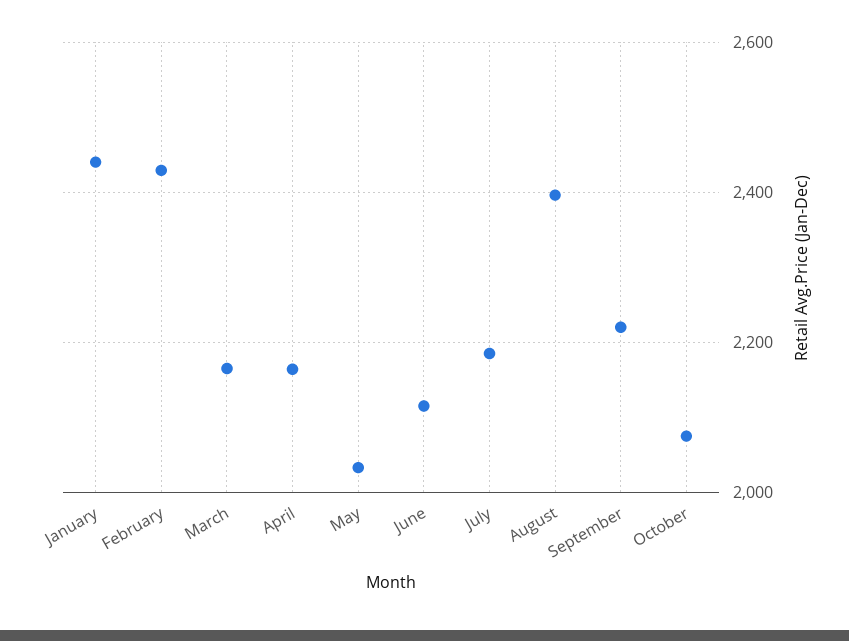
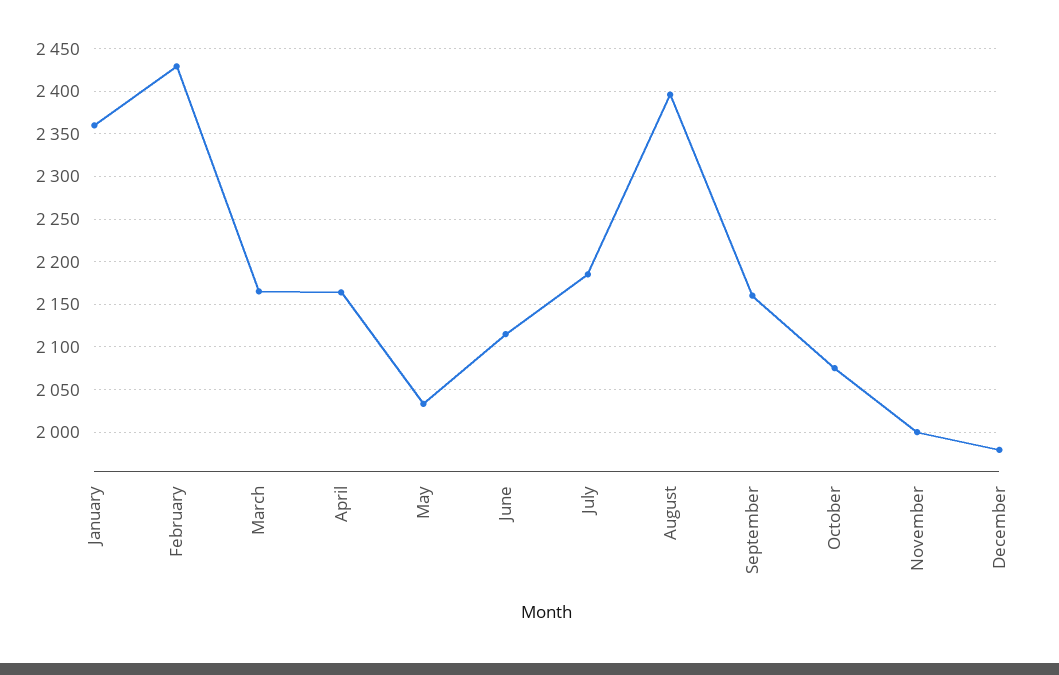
January: 2440 -> 2360
September: 2220 -> 2160
November: none -> 2000
December: none -> 1980

